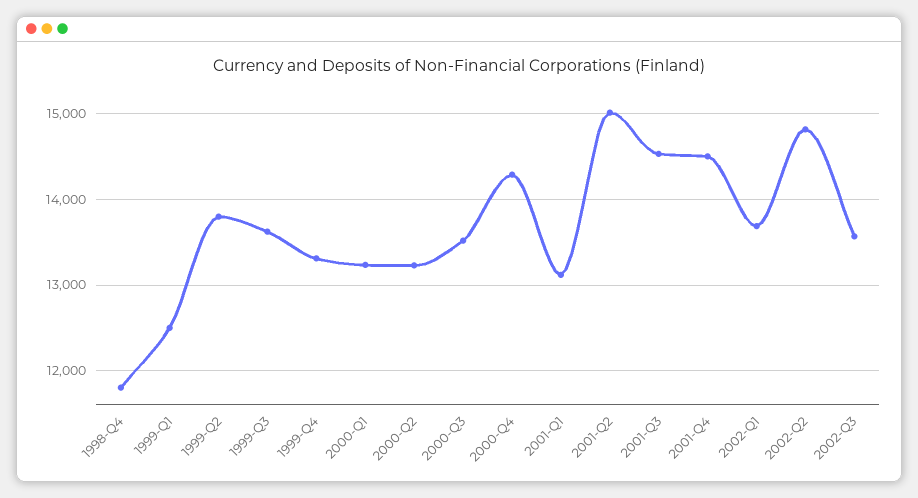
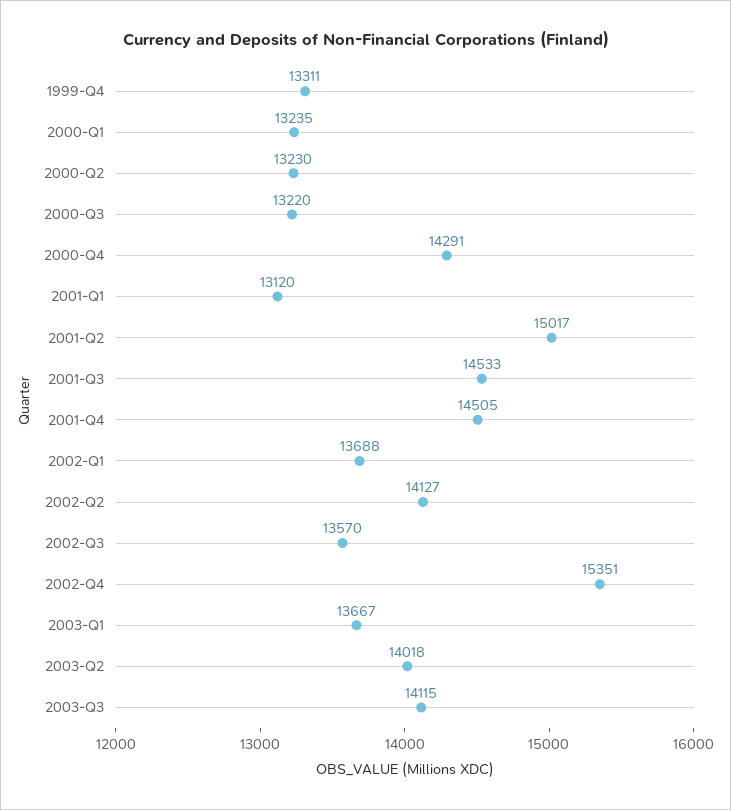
1998-Q4: 11800 -> none
1999-Q1: 12500 -> none
1999-Q2: 13800 -> none
1999-Q3: 13600 -> none
2000-Q3: 13500 -> 13220
2002-Q2: 14800 -> 14127
2002-Q4: none -> 15351
2003-Q1: none -> 13667
2003-Q2: none -> 14018
2003-Q3: none -> 14115

